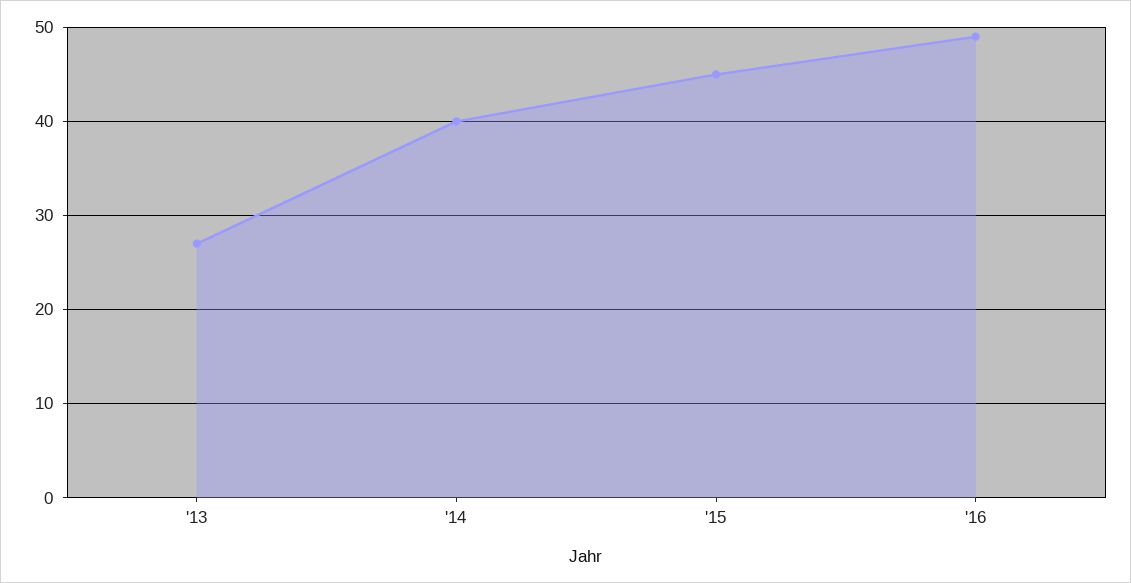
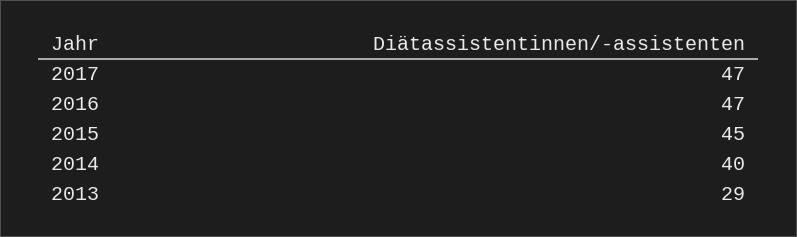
'13: 27 -> 29
'16: 49 -> 47
2017: none -> 47

